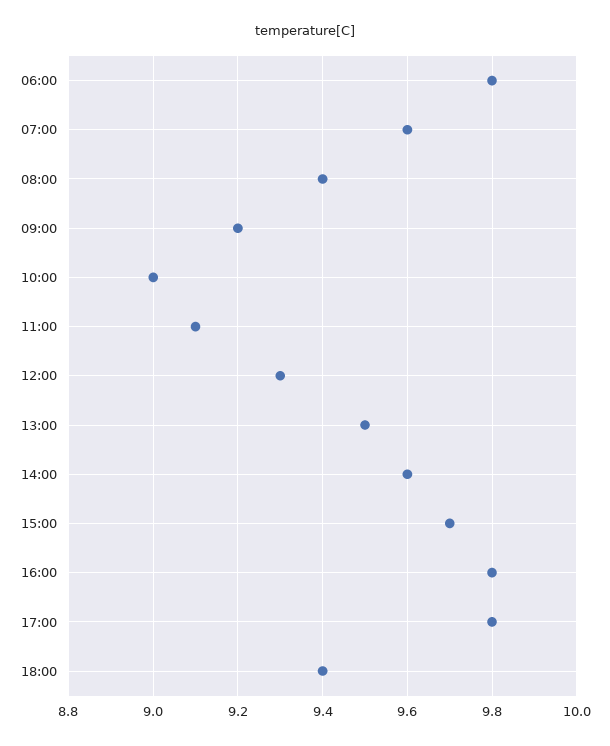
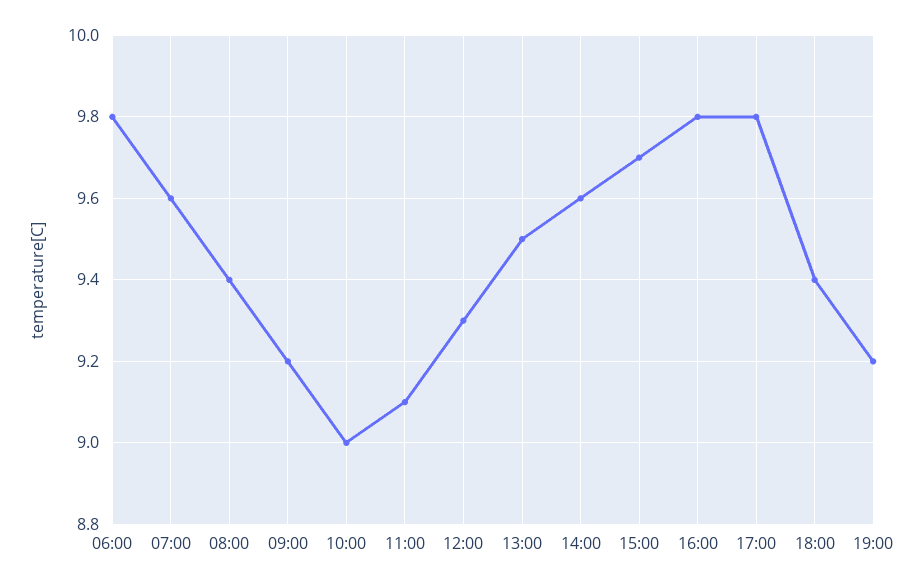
19:00: none -> 9.2

